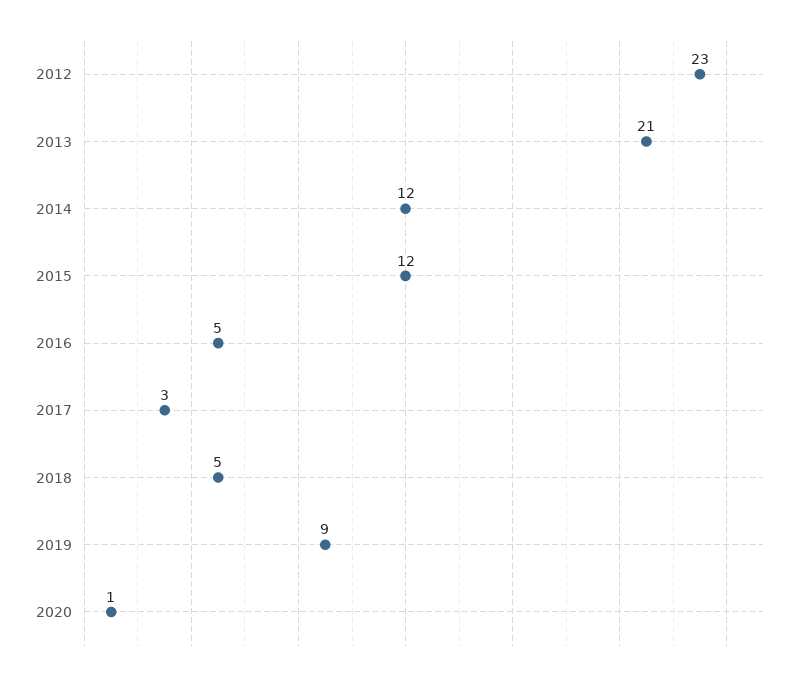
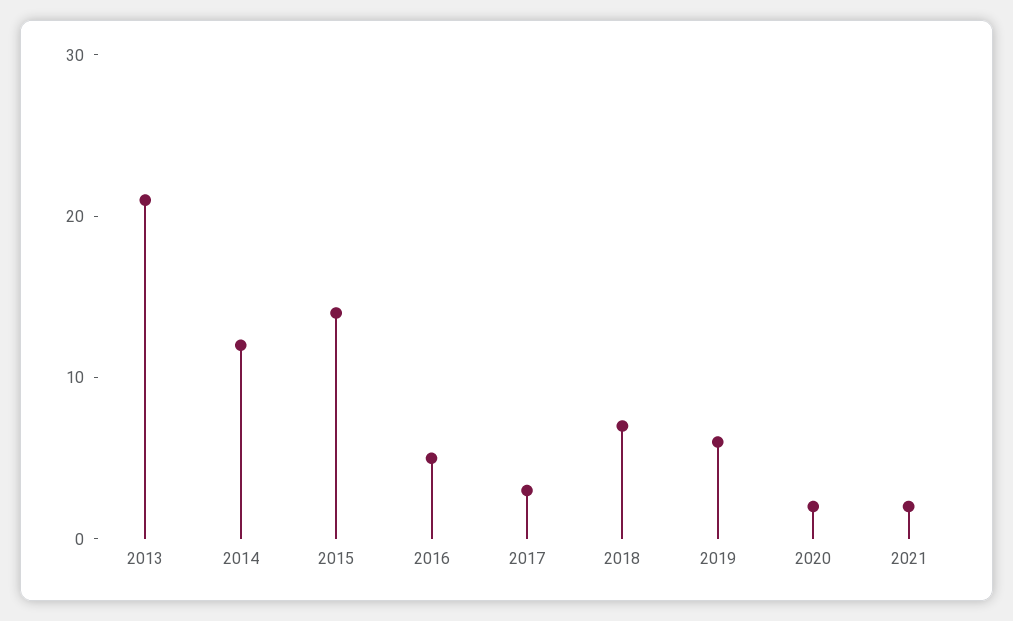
2012: 23 -> none
2015: 12 -> 14
2018: 5 -> 7
2019: 9 -> 6
2020: 1 -> 2
2021: none -> 2

